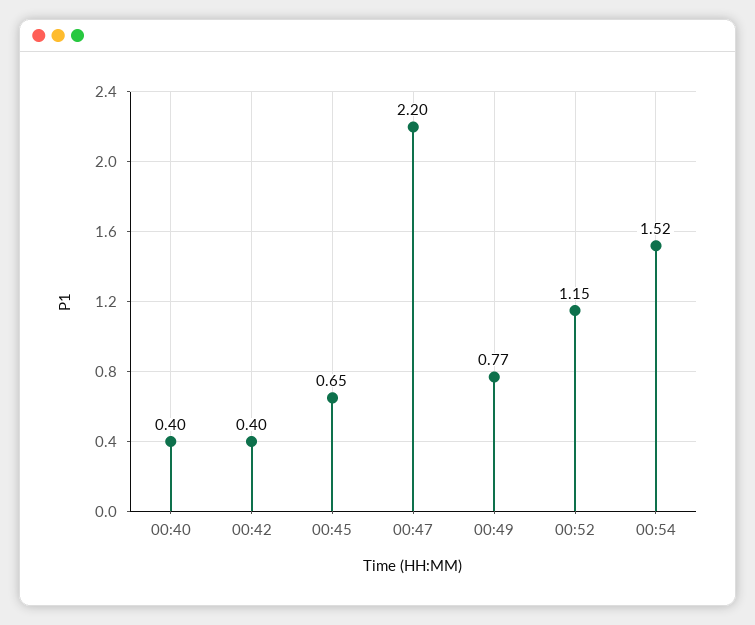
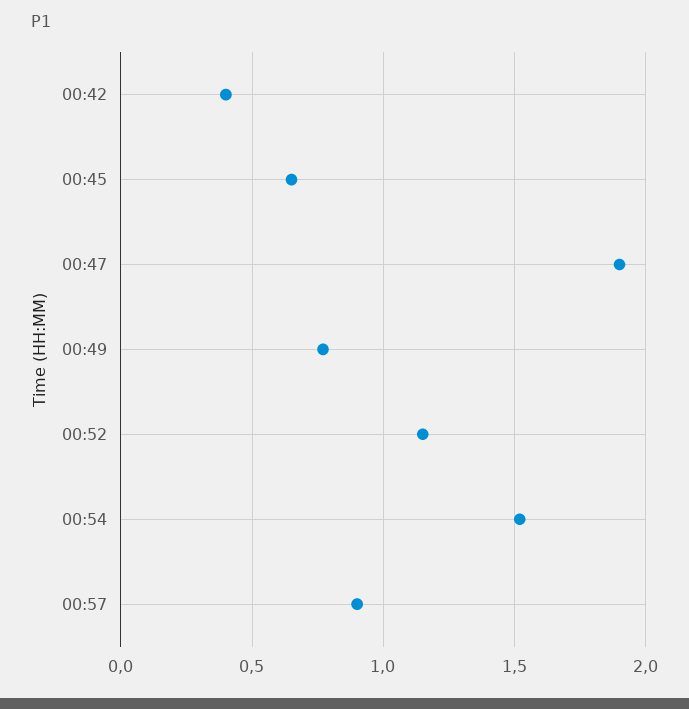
00:40: 0.4 -> none
00:47: 2.2 -> 1.9
00:57: none -> 0.9

